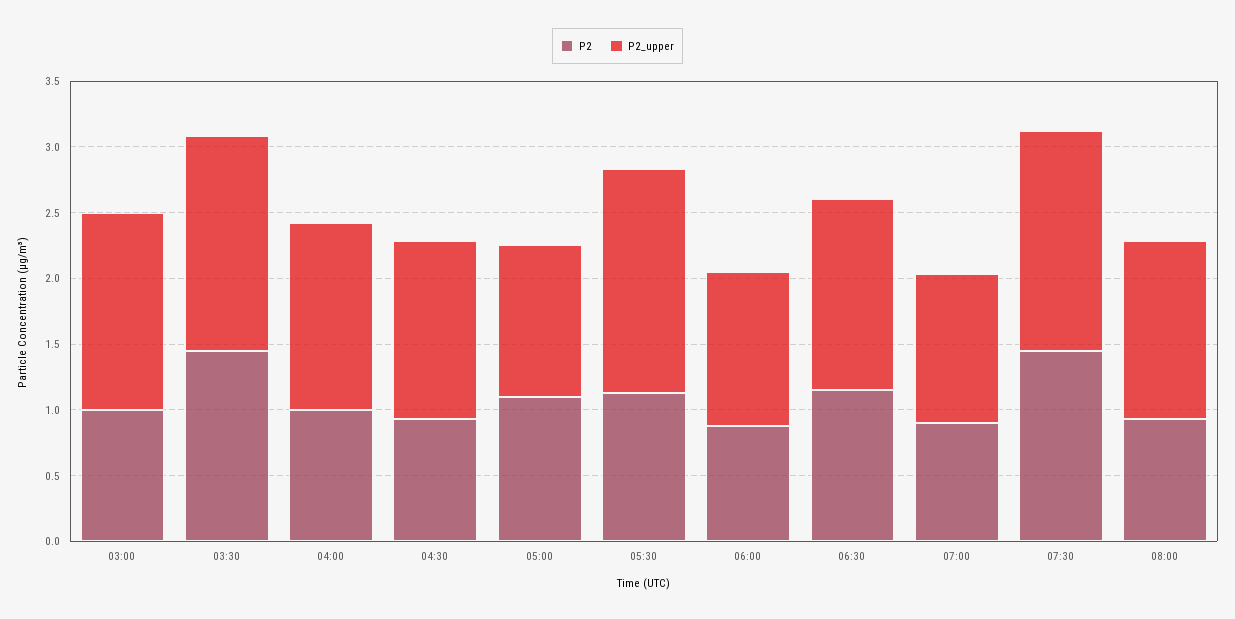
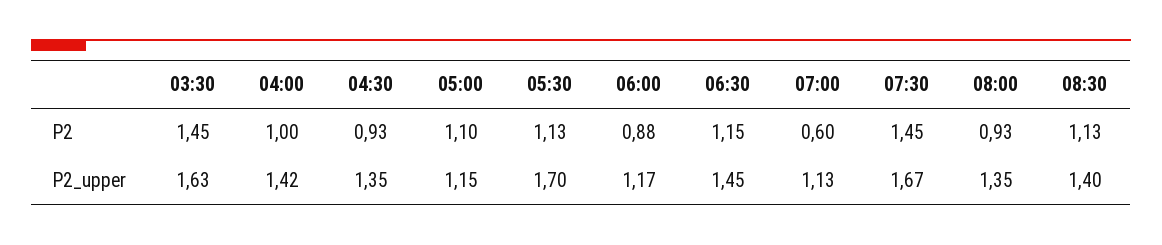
P2, 03:00: 1 -> none
P2_upper, 03:00: 1.5 -> none
P2, 07:00: 0.9 -> 0.6
P2, 08:30: none -> 1.13
P2_upper, 08:30: none -> 1.4

